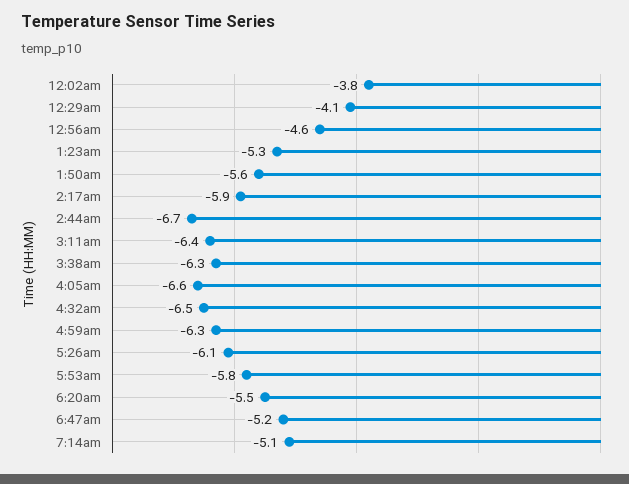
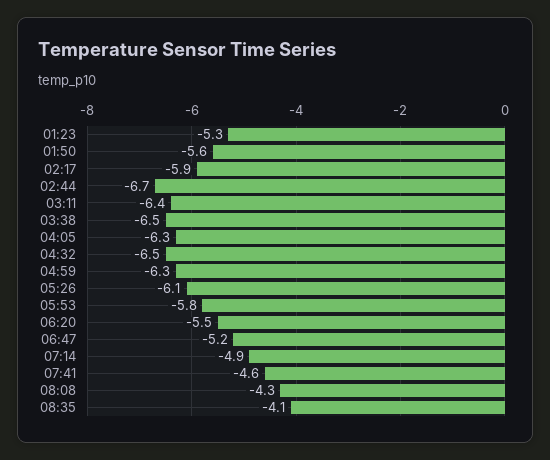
12:02am: -3.8 -> none
12:29am: -4.1 -> none
12:56am: -4.6 -> none
3:38am: -6.3 -> -6.5
4:05am: -6.6 -> -6.3
7:14am: -5.1 -> -4.9
07:41: none -> -4.6
08:08: none -> -4.3
08:35: none -> -4.1

